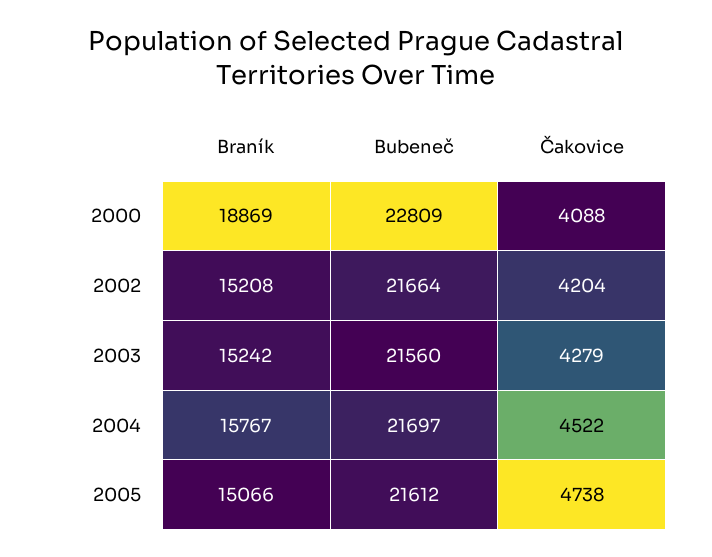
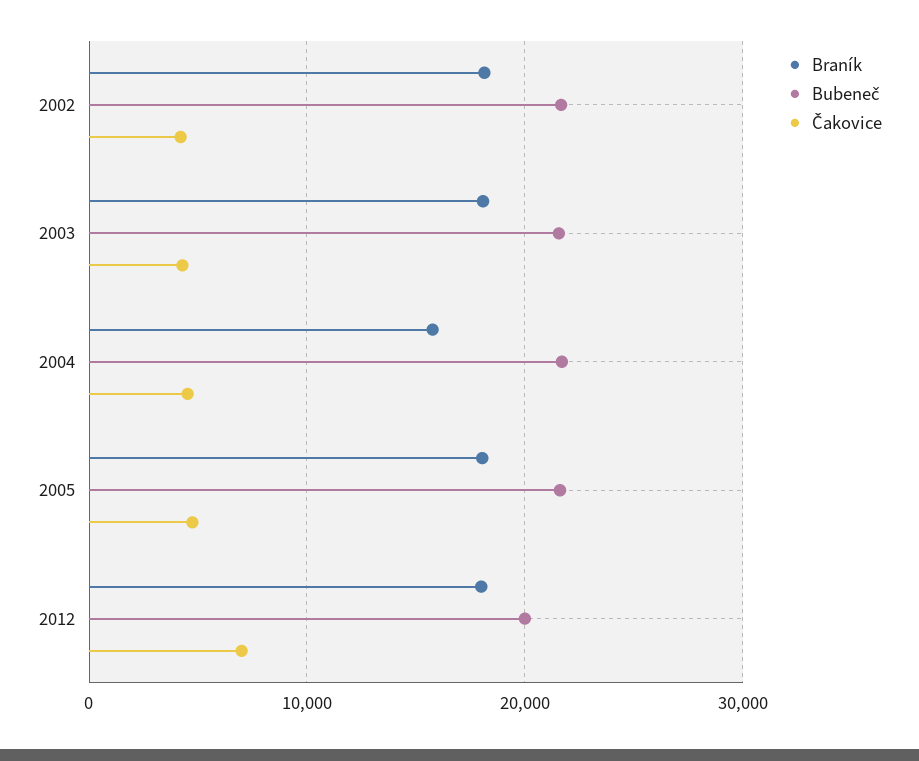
Braník, 2000: 18869 -> none
Bubeneč, 2000: 22809 -> none
Čakovice, 2000: 4088 -> none
Braník, 2002: 15208 -> 18000
Braník, 2003: 15242 -> 18000
Braník, 2005: 15066 -> 18000
Braník, 2012: none -> 18000
Bubeneč, 2012: none -> 20000
Čakovice, 2012: none -> 7000

